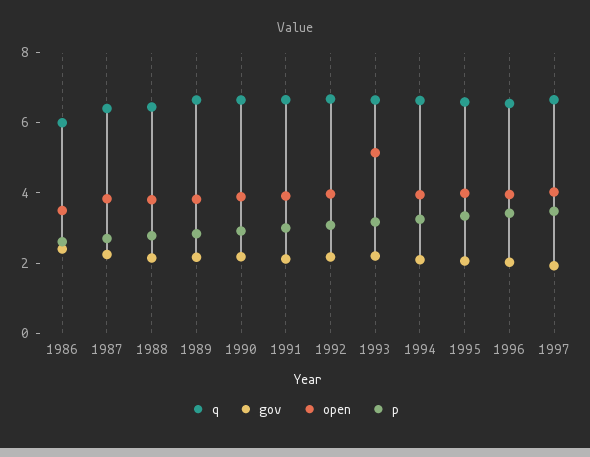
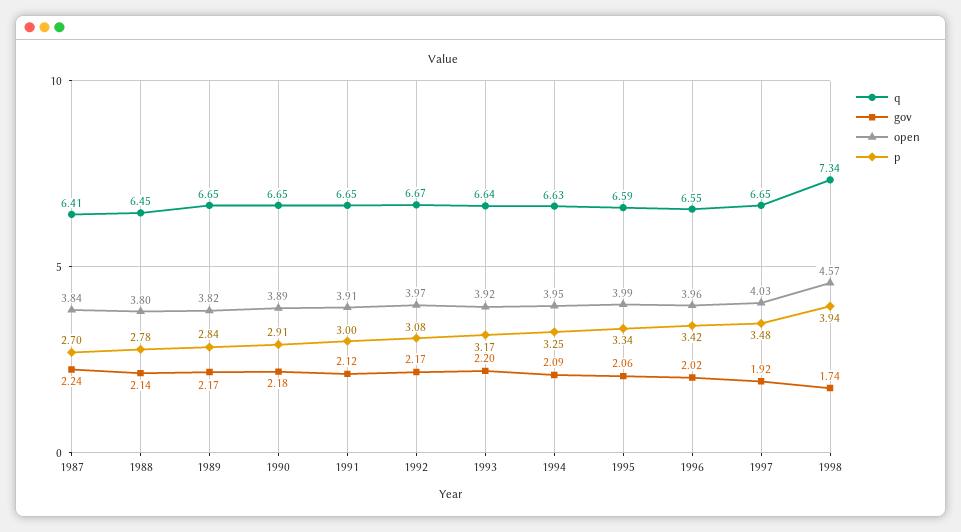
q, 1986: 6 -> none
gov, 1986: 2.5 -> none
open, 1986: 3.5 -> none
p, 1986: 2.5 -> none
open, 1993: 5 -> 3.92
q, 1998: none -> 7.34
gov, 1998: none -> 1.74
open, 1998: none -> 4.57
p, 1998: none -> 3.94

